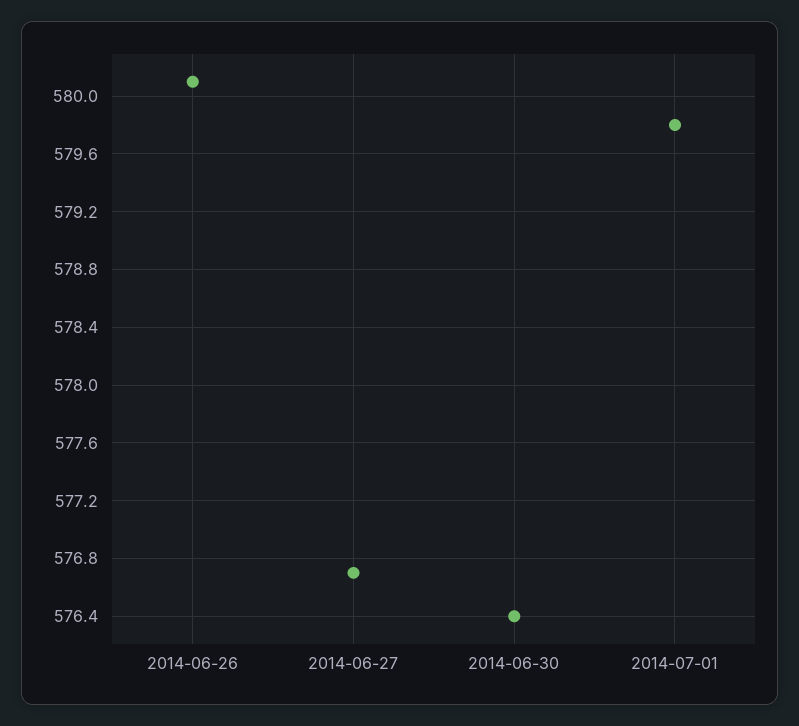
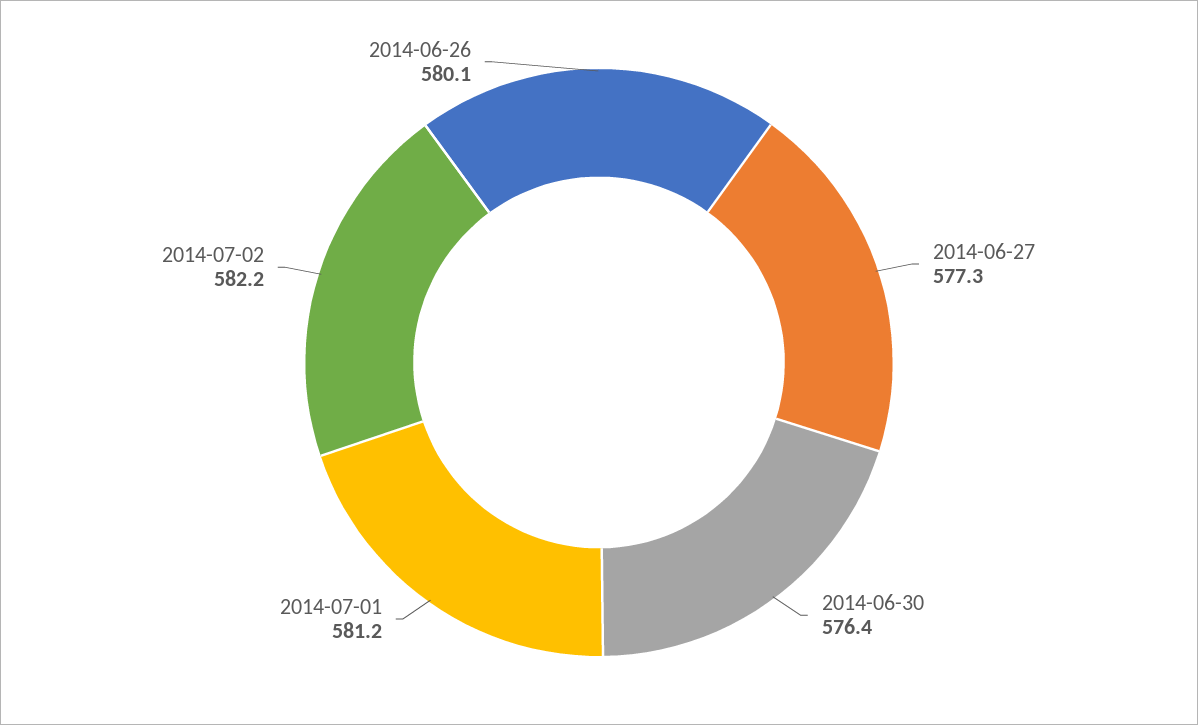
2014-06-27: 576.7 -> 577.3
2014-07-01: 579.8 -> 581.2
2014-07-02: none -> 582.2

